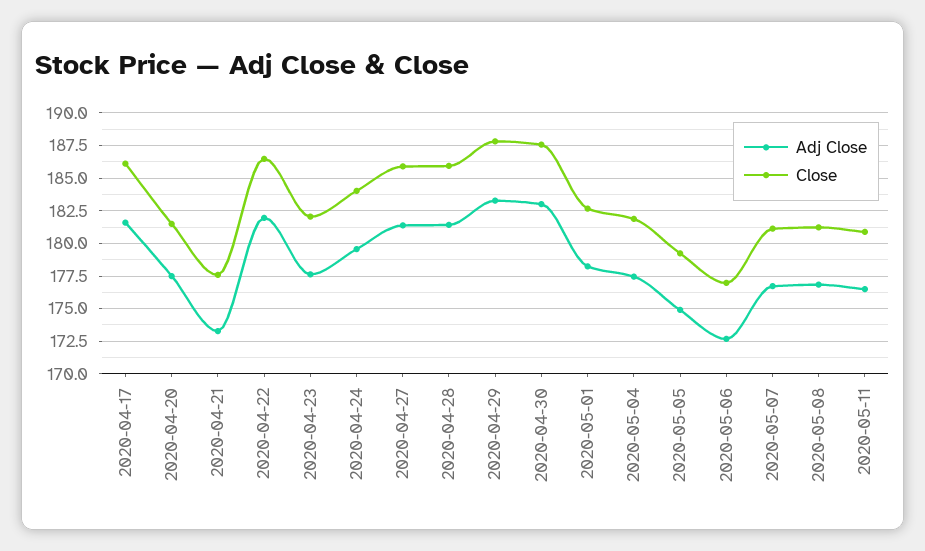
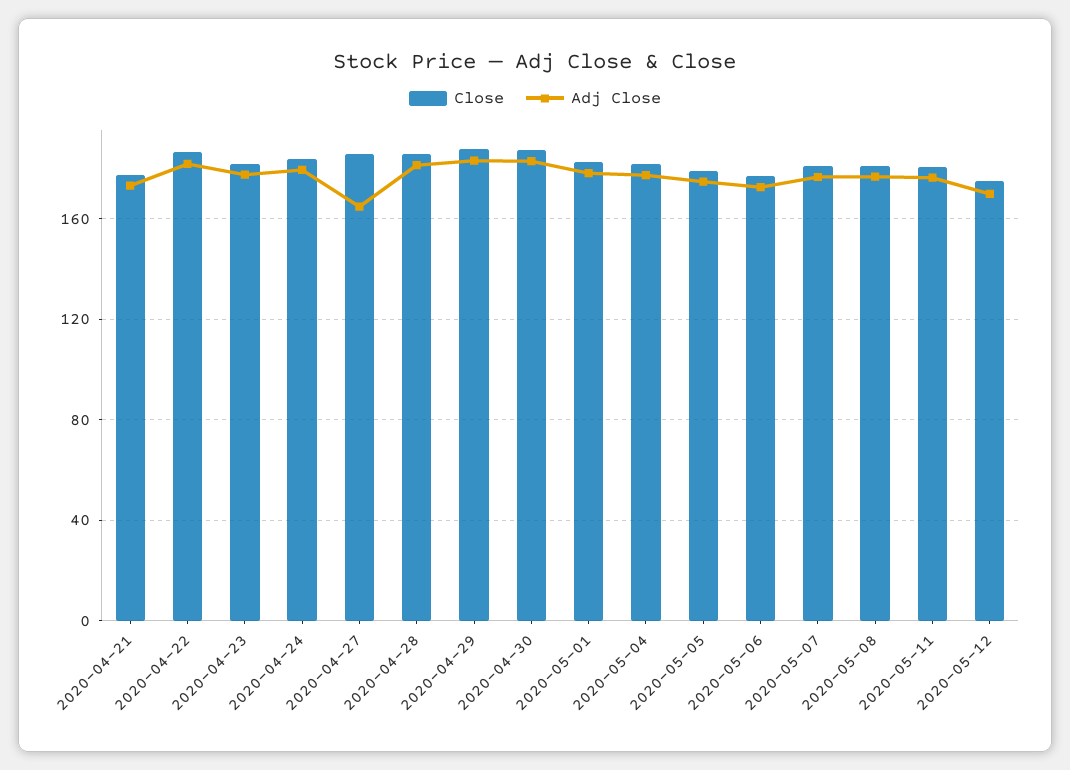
Adj Close, 2020-04-17: 181.5 -> none
Close, 2020-04-17: 186 -> none
Adj Close, 2020-04-20: 177.5 -> none
Close, 2020-04-20: 181.5 -> none
Adj Close, 2020-04-27: 181.5 -> 165
Close, 2020-05-12: none -> 175
Adj Close, 2020-05-12: none -> 170

